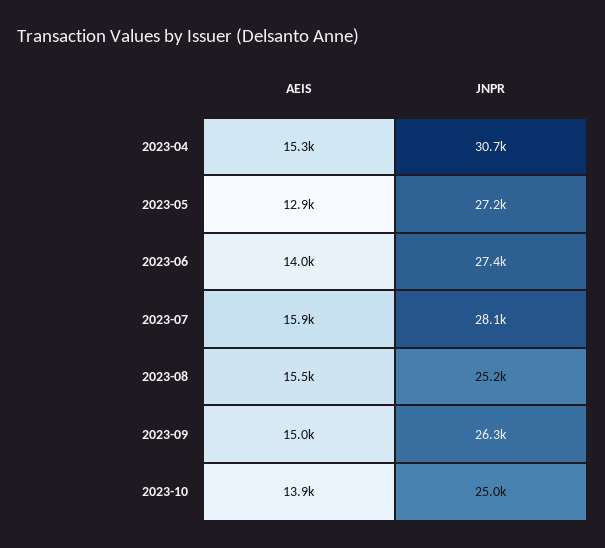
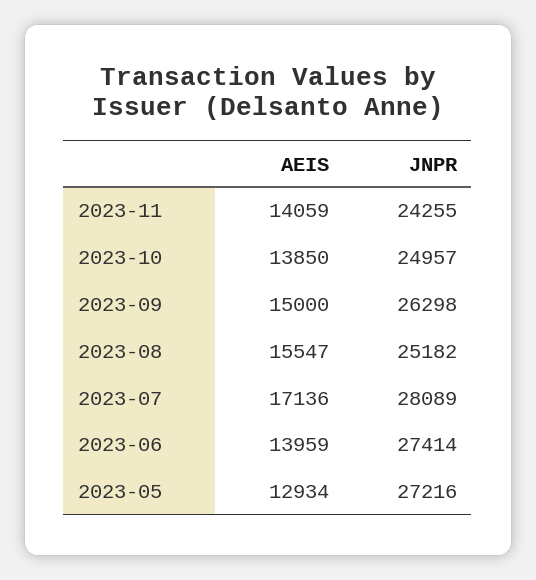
AEIS, 2023-04: 15300 -> none
JNPR, 2023-04: 30700 -> none
AEIS, 2023-07: 15900 -> 17136
AEIS, 2023-11: none -> 14059
JNPR, 2023-11: none -> 24255

